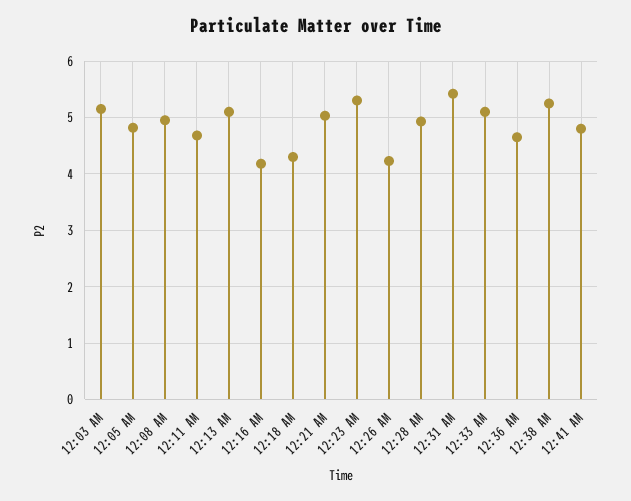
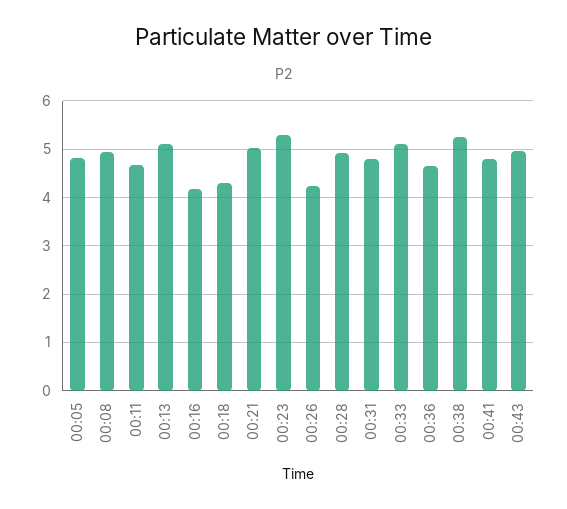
12:03 AM: 5.2 -> none
12:31 AM: 5.4 -> 4.8
00:43: none -> 5

